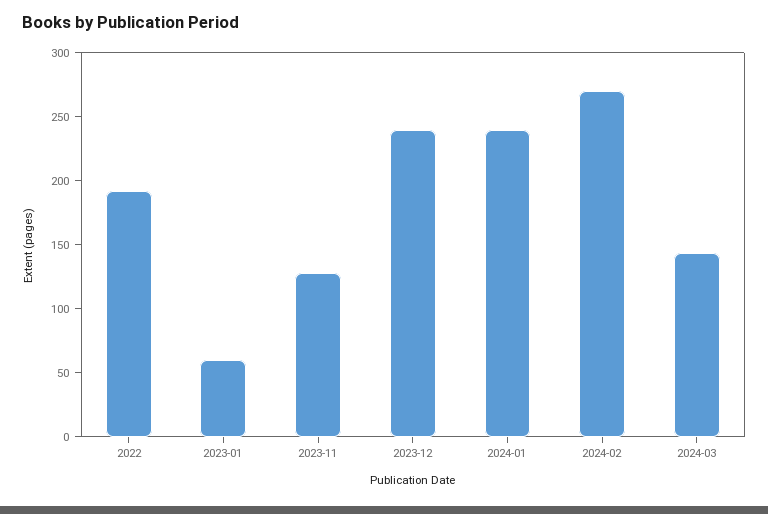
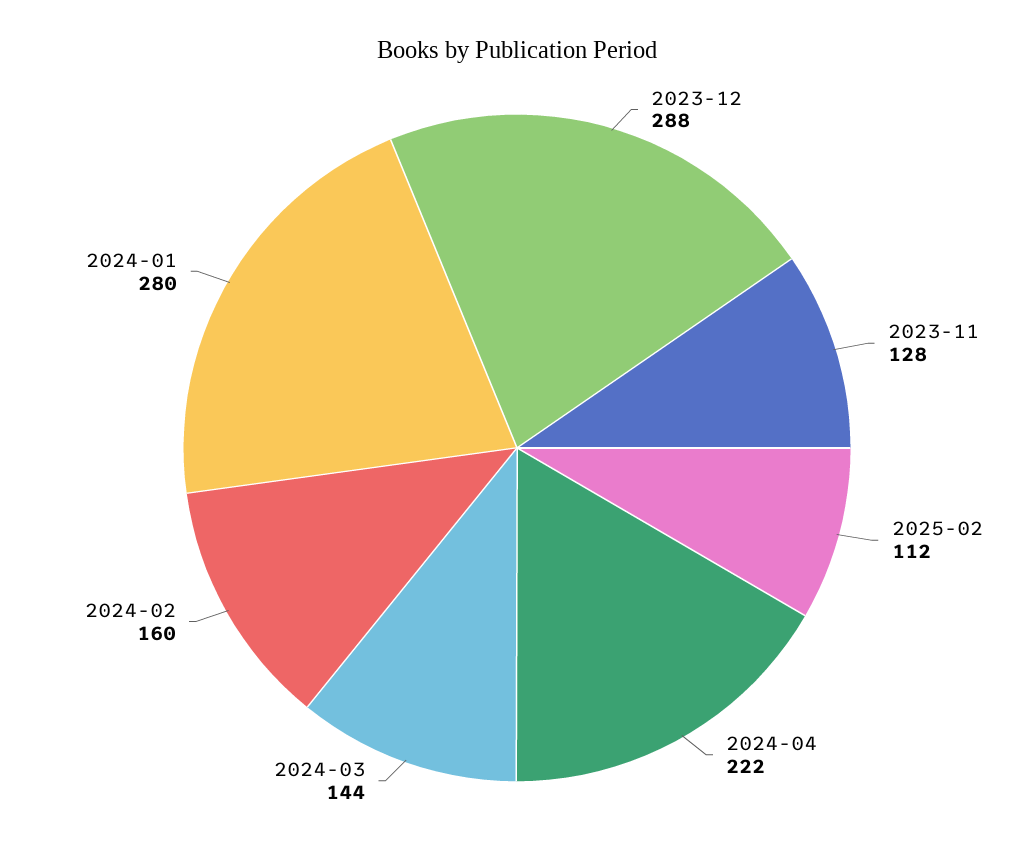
2022: 190 -> none
2023-01: 60 -> none
2023-12: 240 -> 288
2024-01: 240 -> 280
2024-02: 270 -> 160
2025-02: none -> 112
2024-04: none -> 222

